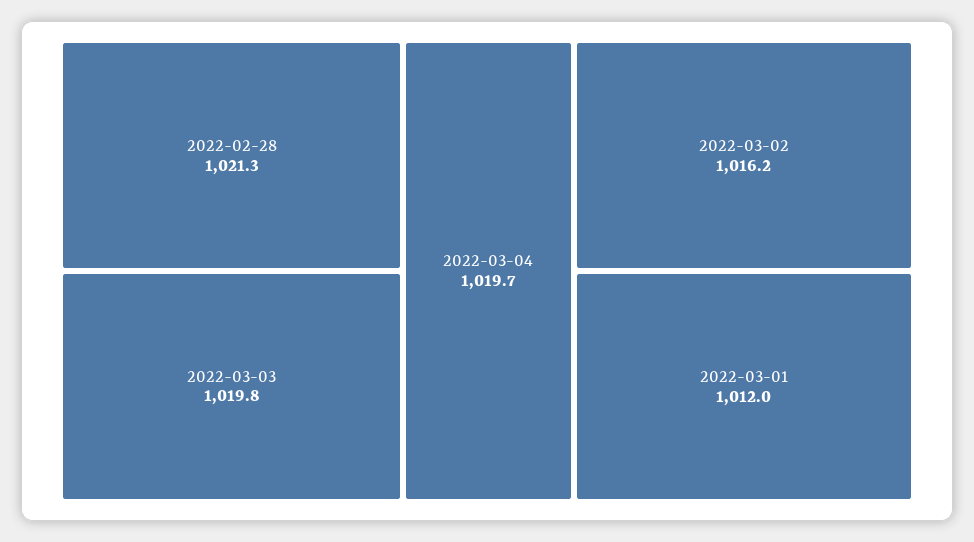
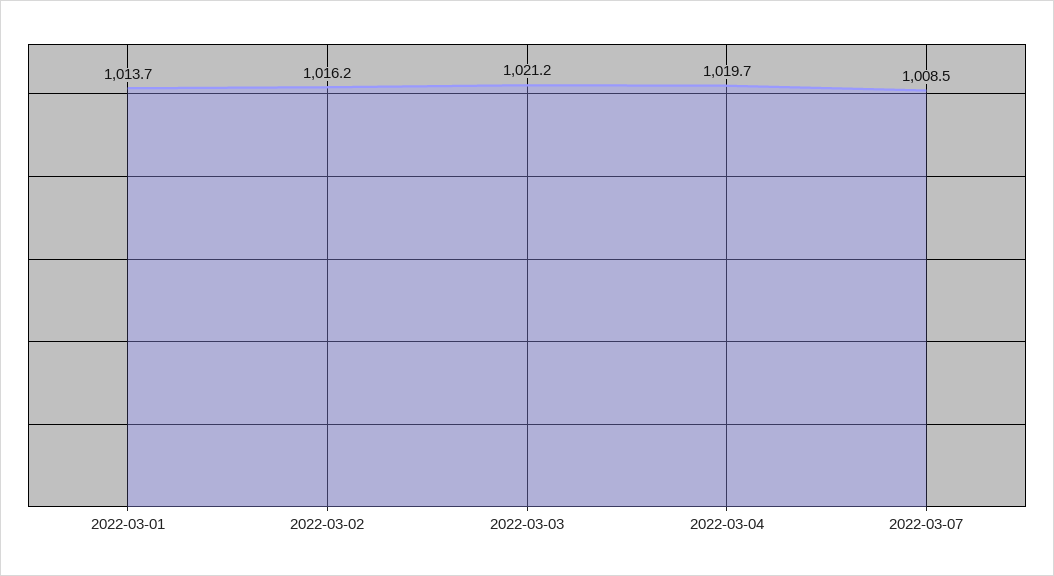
2022-02-28: 1021.3 -> none
2022-03-03: 1019.8 -> 1021.2
2022-03-01: 1012 -> 1013.7
2022-03-07: none -> 1008.5

